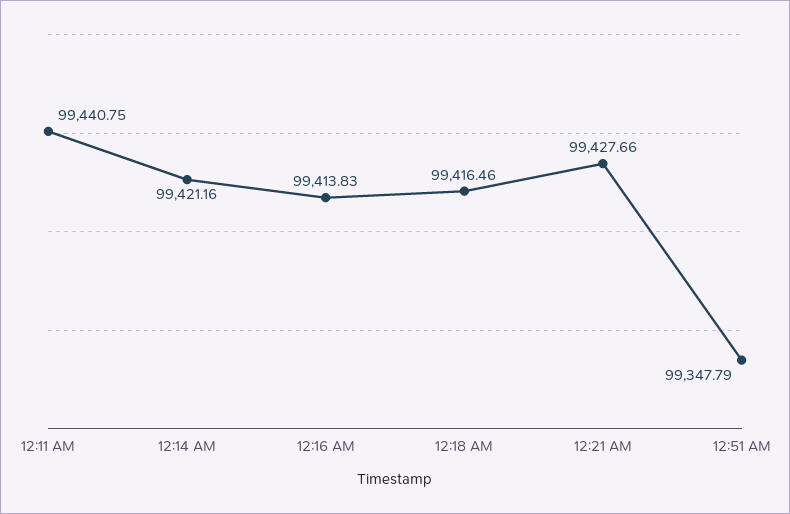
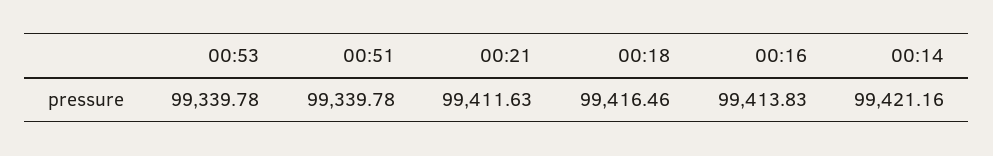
12:11 AM: 99440.75 -> none
12:21 AM: 99427.66 -> 99411.63
12:51 AM: 99347.79 -> 99339.78
00:53: none -> 99339.78

